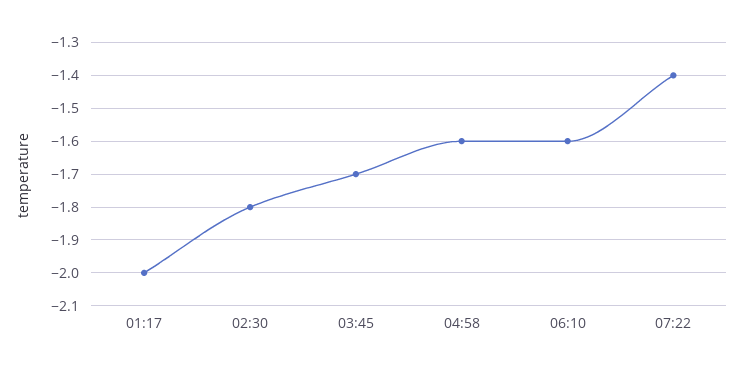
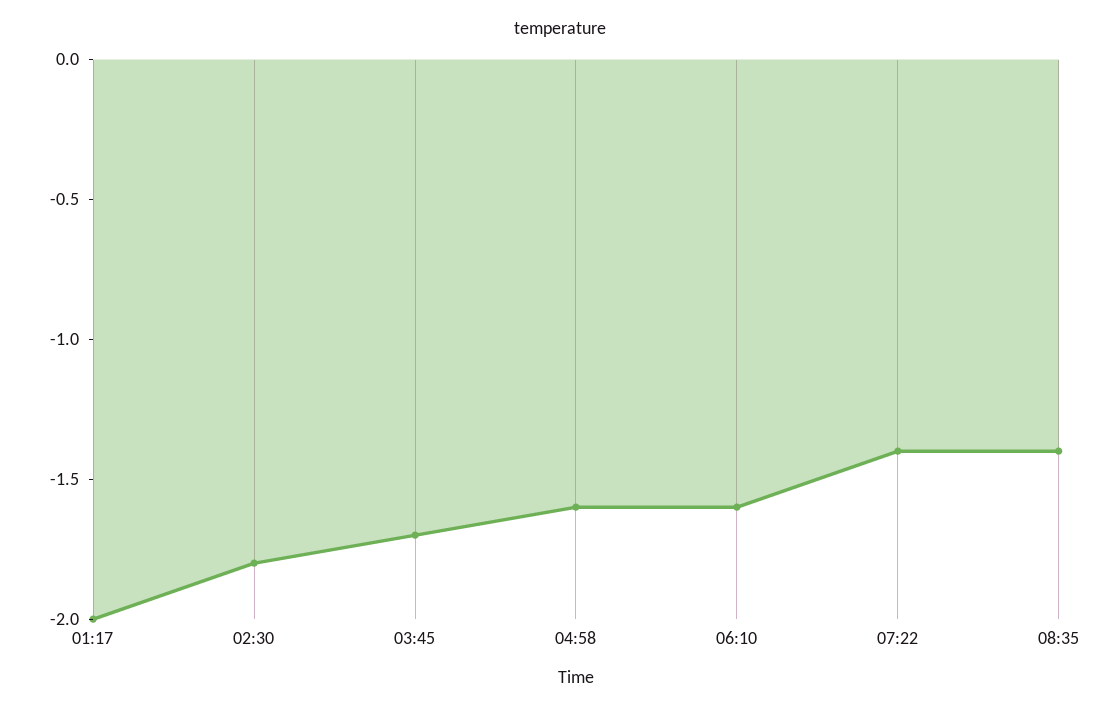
08:35: none -> -1.4

